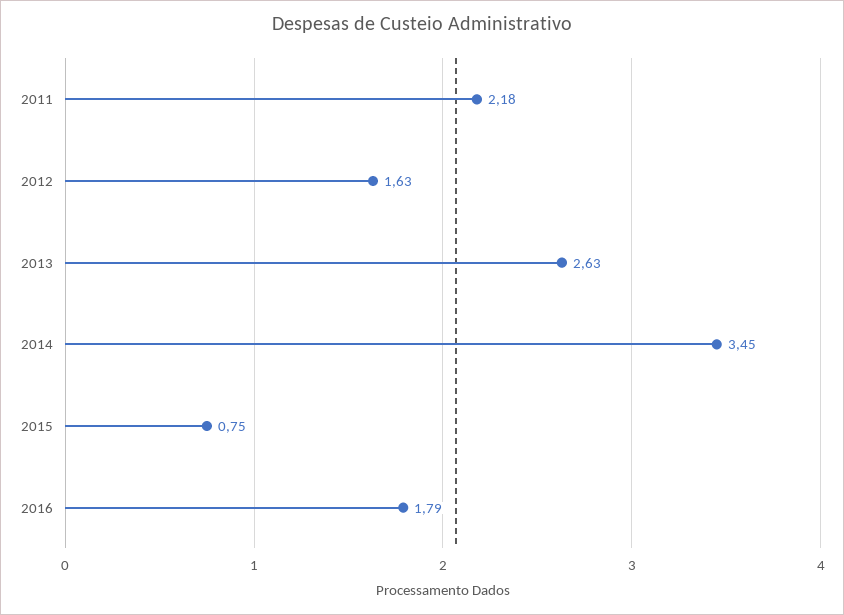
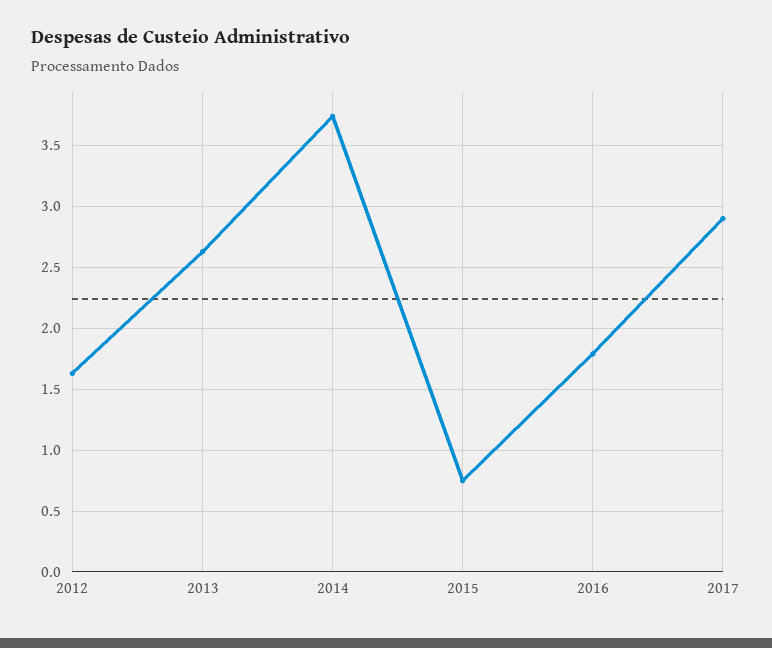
2011: 2.18 -> none
2014: 3.45 -> 3.75
2017: none -> 2.9

